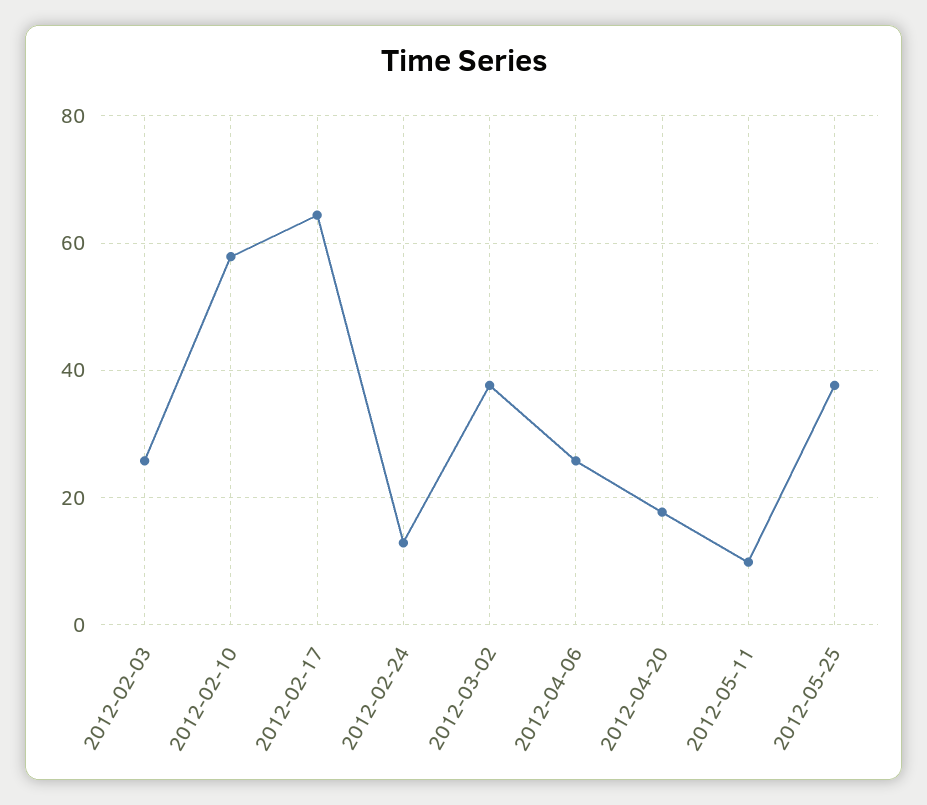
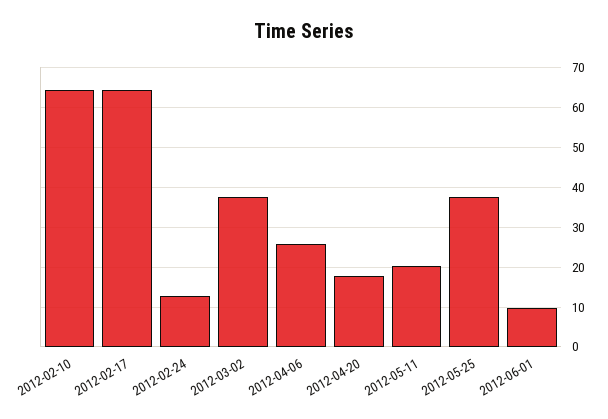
2012-02-03: 26 -> none
2012-02-10: 58 -> 64
2012-05-11: 10 -> 20
2012-06-01: none -> 10

